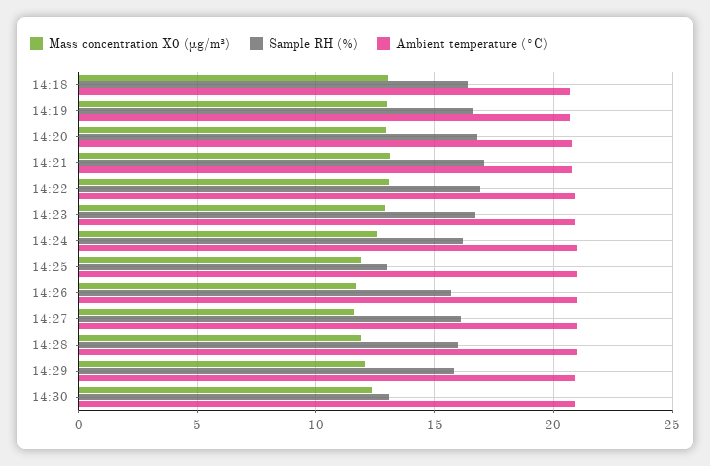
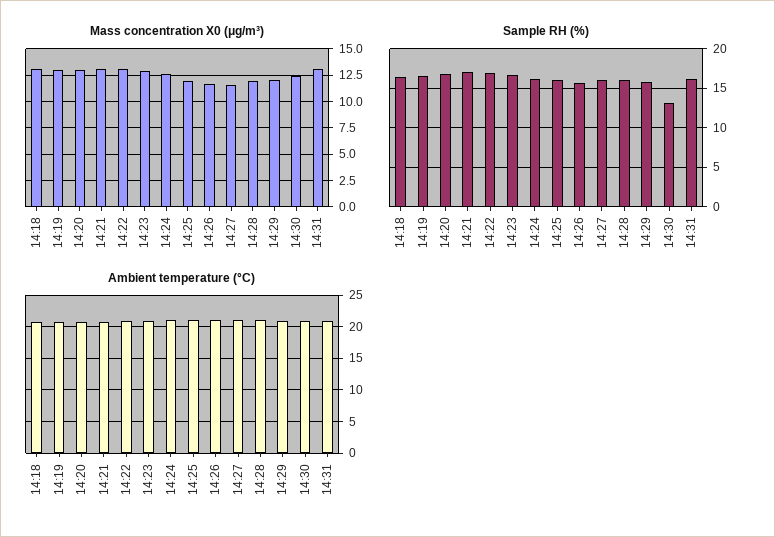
Sample RH (%), 14:25: 13 -> 16
Mass concentration X0 (μg/m³), 14:31: none -> 12.5
Sample RH (%), 14:31: none -> 16
Ambient temperature (°C), 14:31: none -> 21

